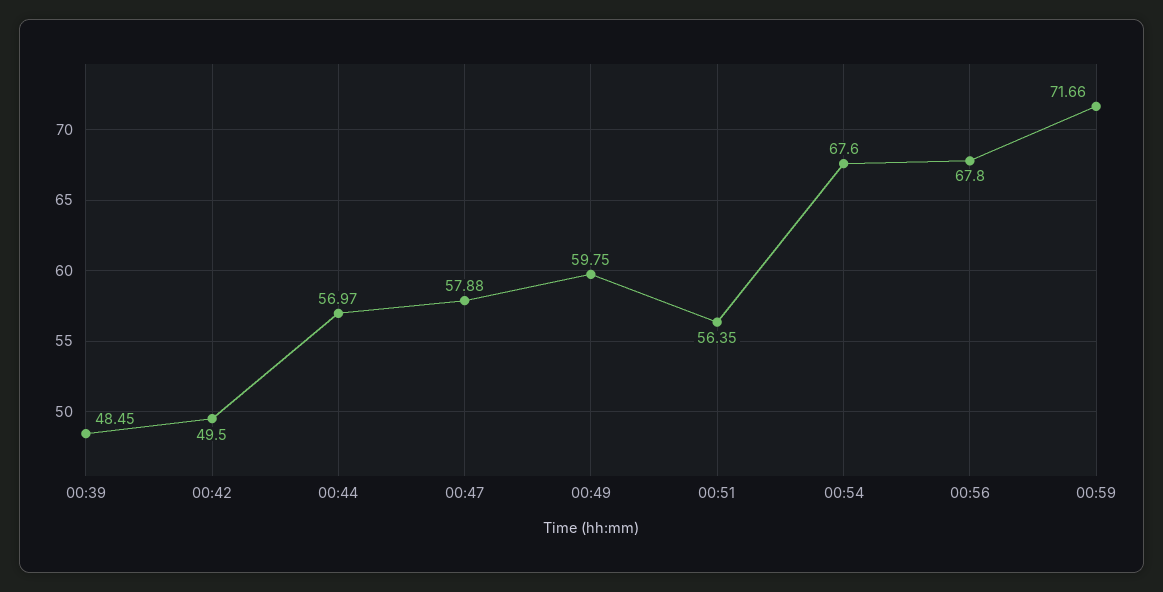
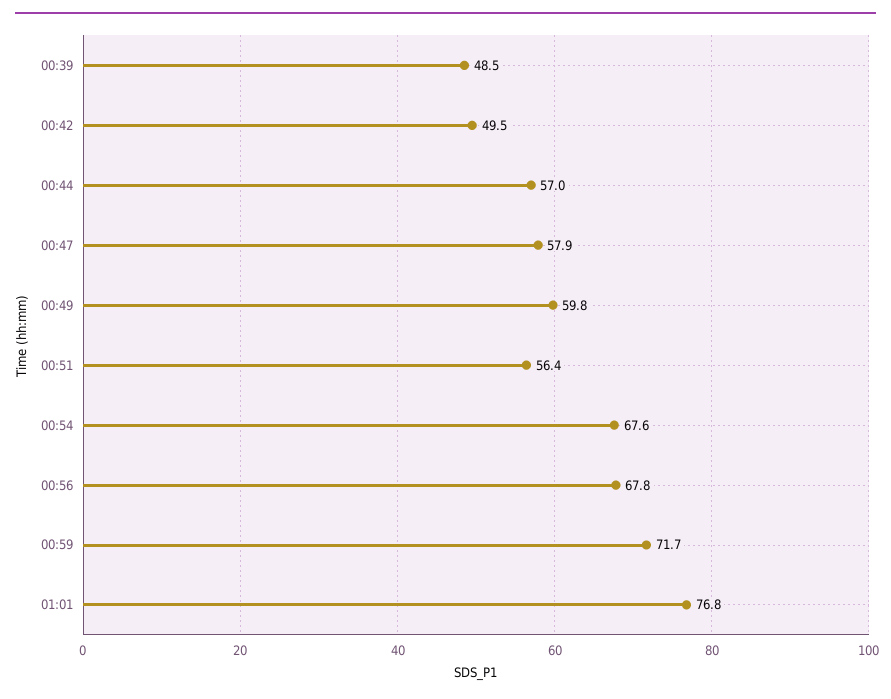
01:01: none -> 76.8

